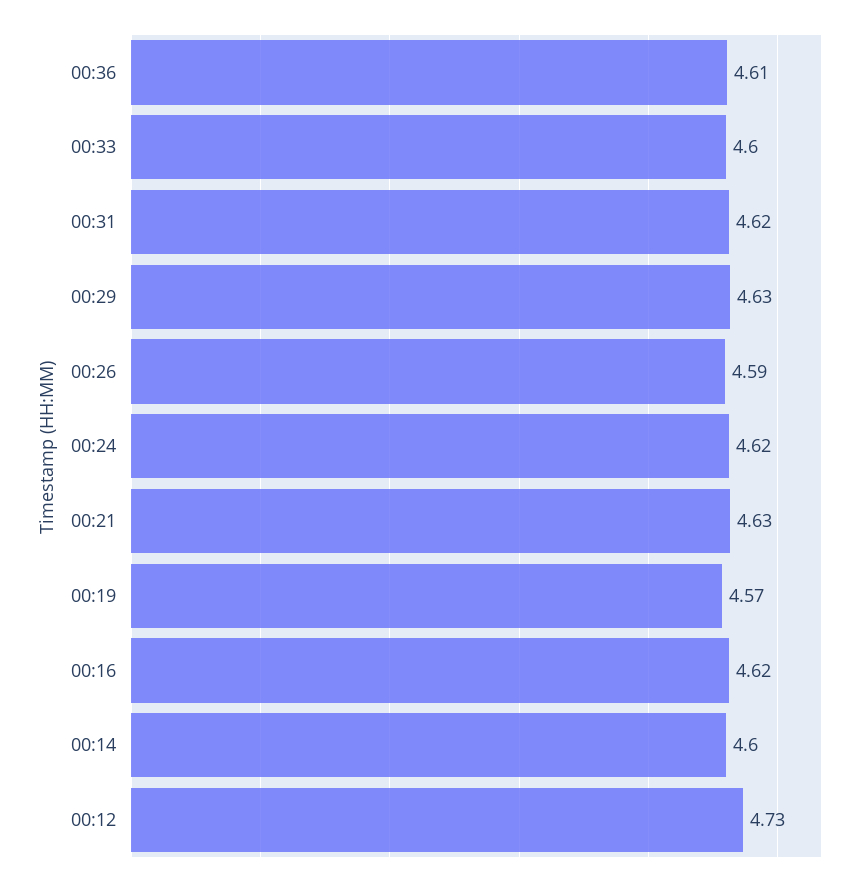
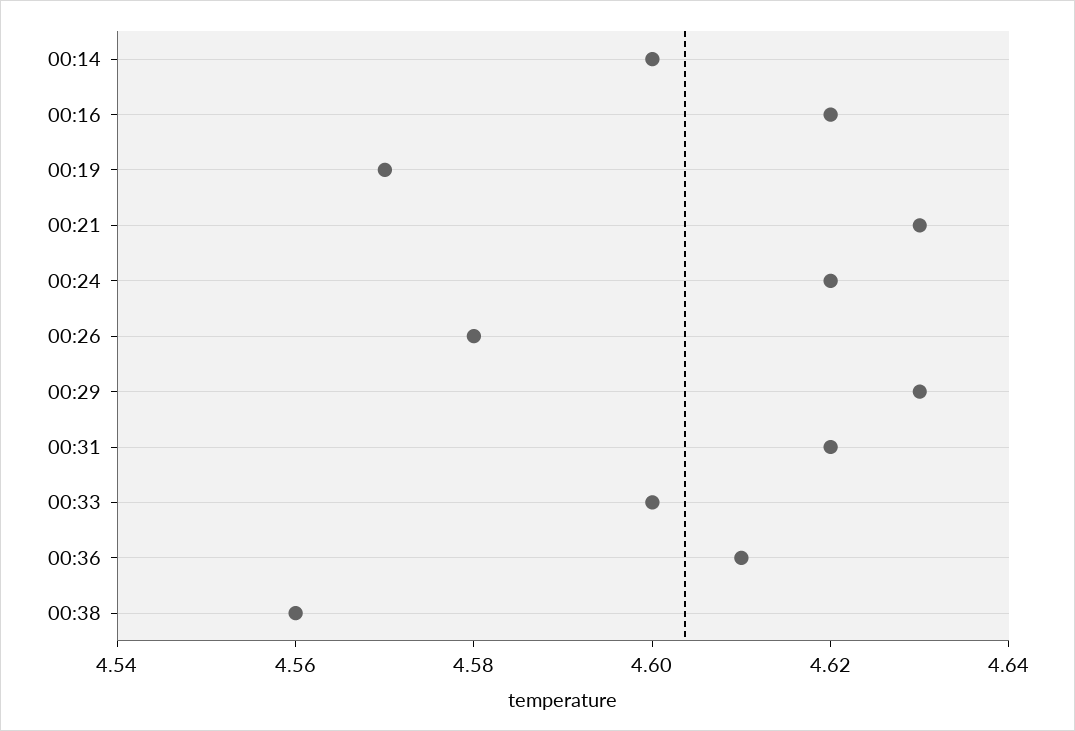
00:26: 4.59 -> 4.58
00:12: 4.73 -> none
00:38: none -> 4.56

